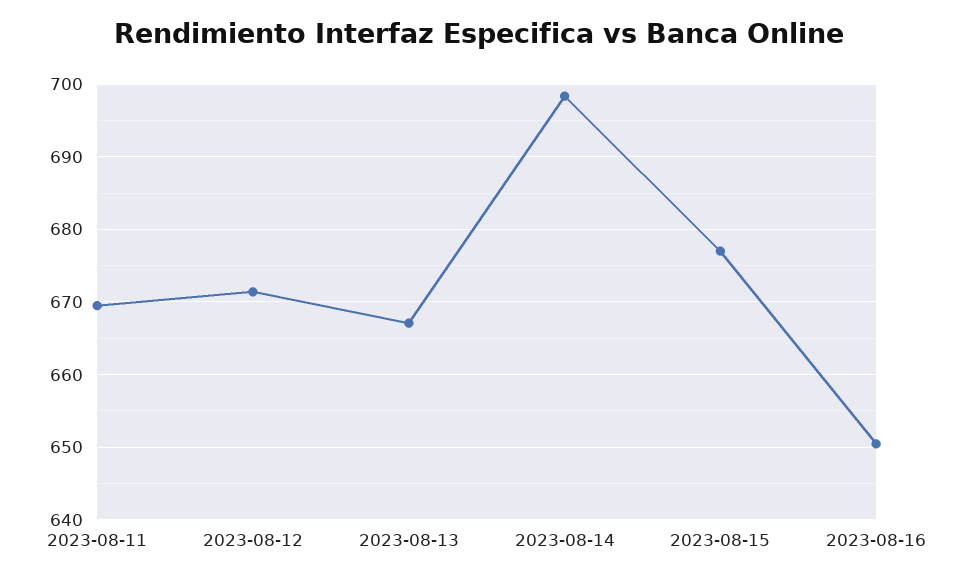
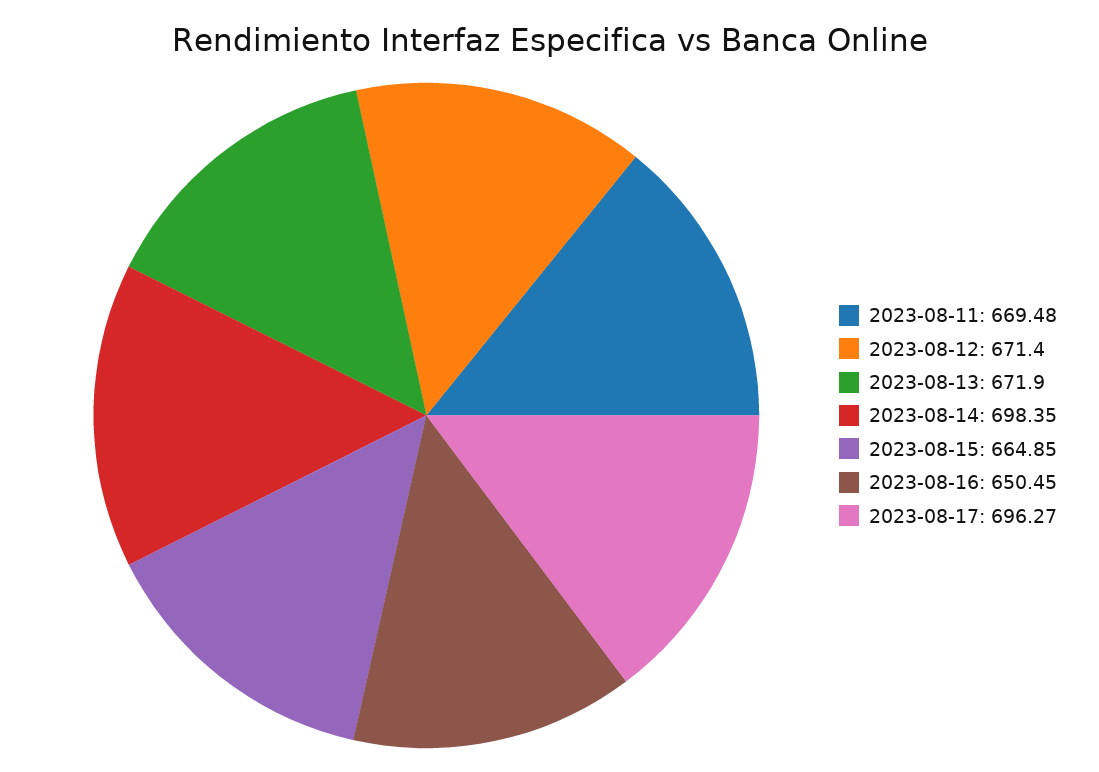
2023-08-13: 667 -> 671.9
2023-08-15: 677 -> 664.85
2023-08-17: none -> 696.27

